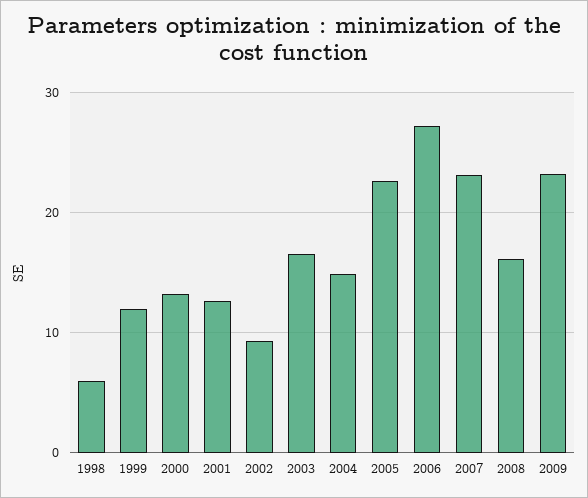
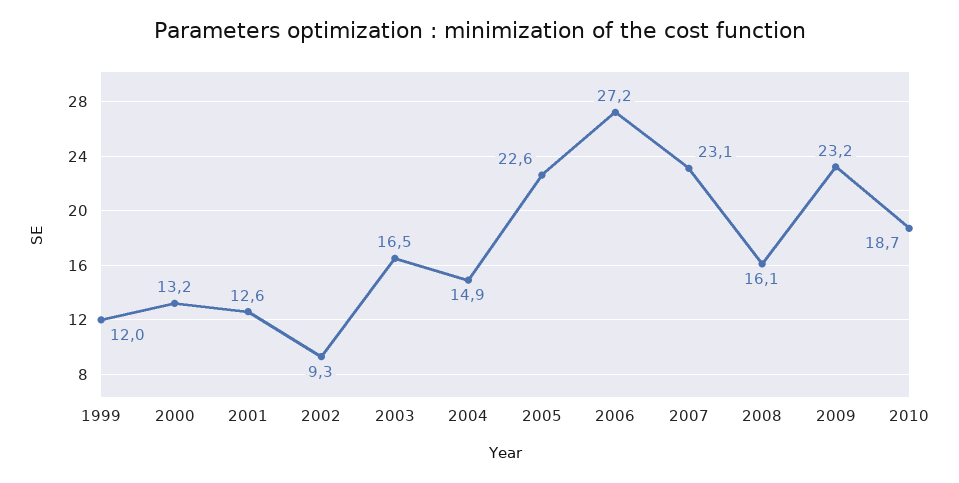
1998: 6 -> none
2010: none -> 18.7

